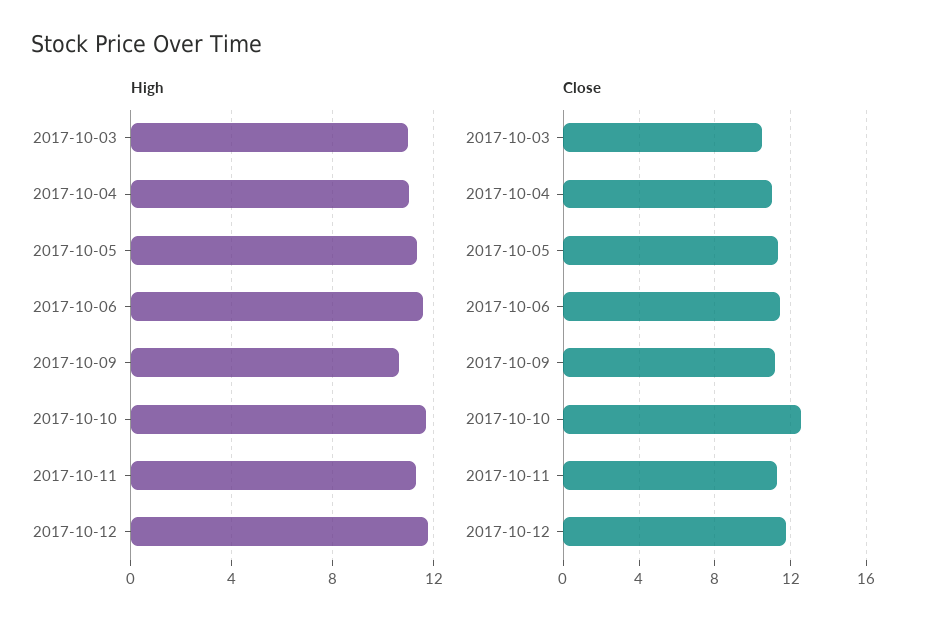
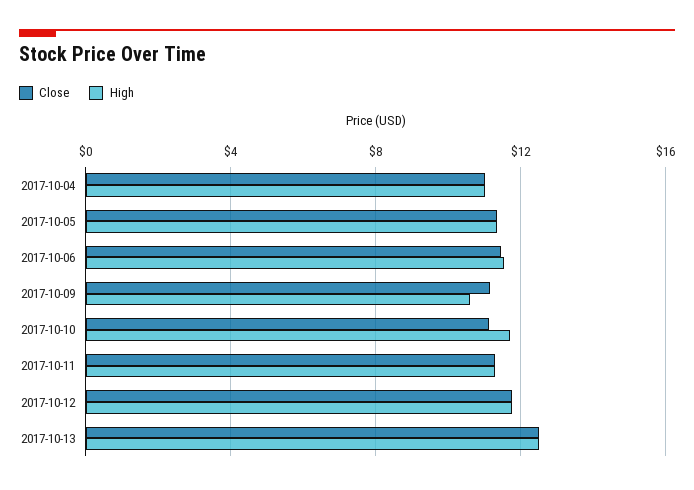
High, 2017-10-03: 11 -> none
Close, 2017-10-03: 10.5 -> none
Close, 2017-10-10: 12.5 -> 11
Close, 2017-10-13: none -> 12.5
High, 2017-10-13: none -> 12.5

